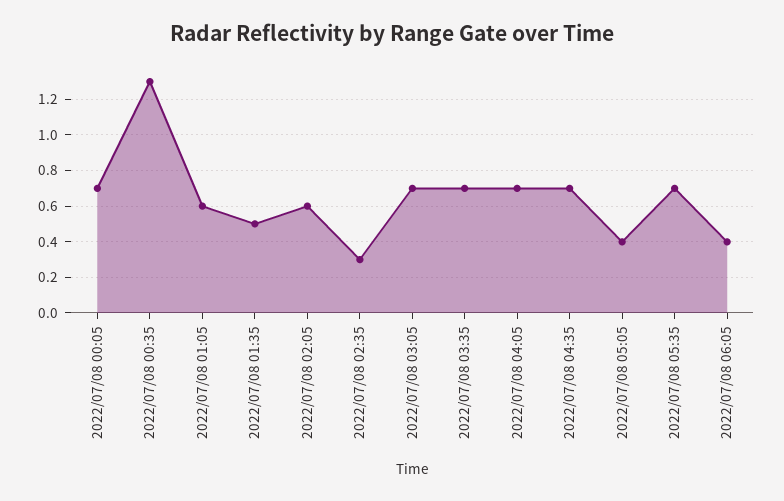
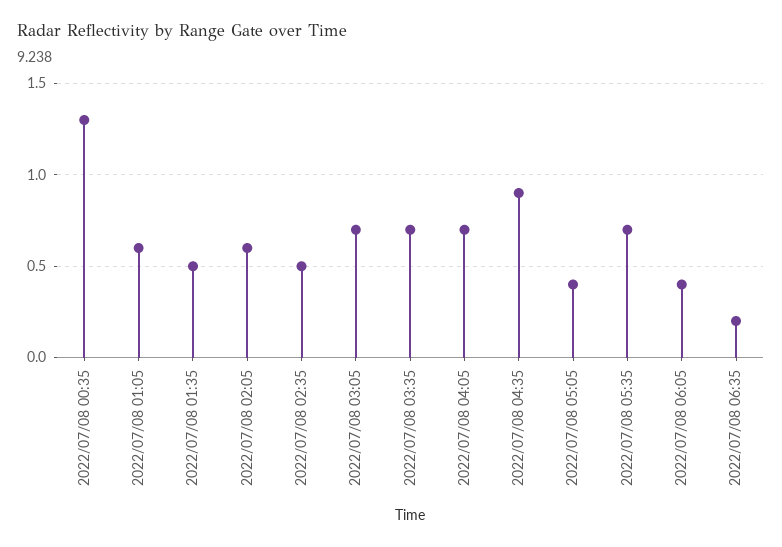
2022/07/08 00:05: 0.7 -> none
2022/07/08 02:35: 0.3 -> 0.5
2022/07/08 04:35: 0.7 -> 0.9
2022/07/08 06:35: none -> 0.2

